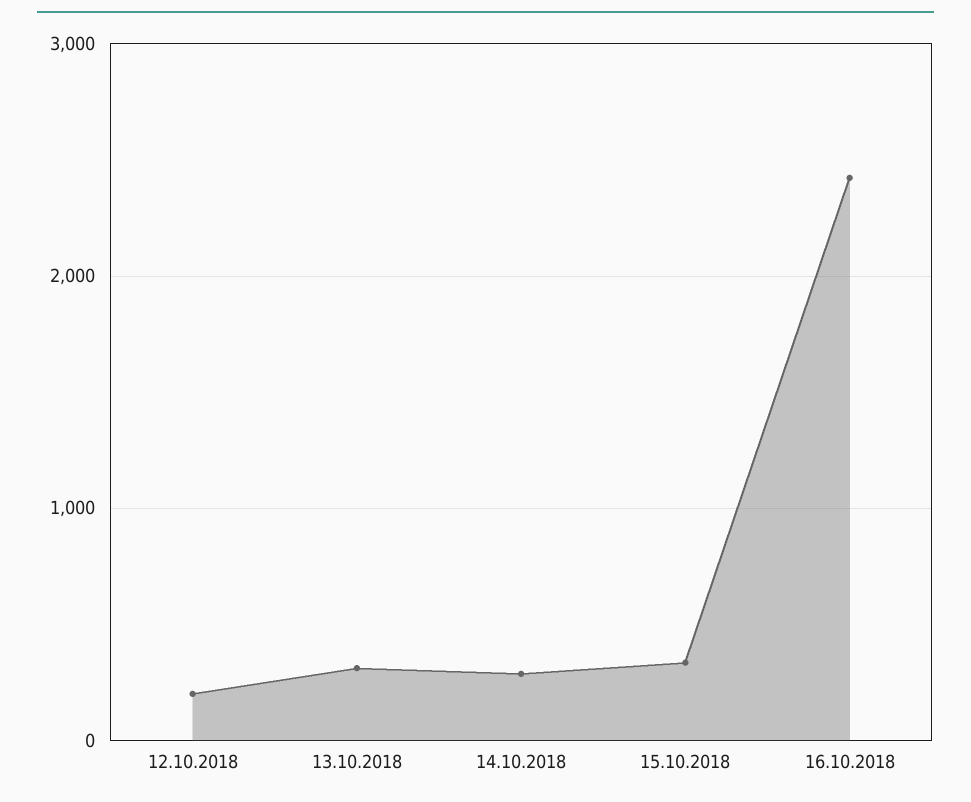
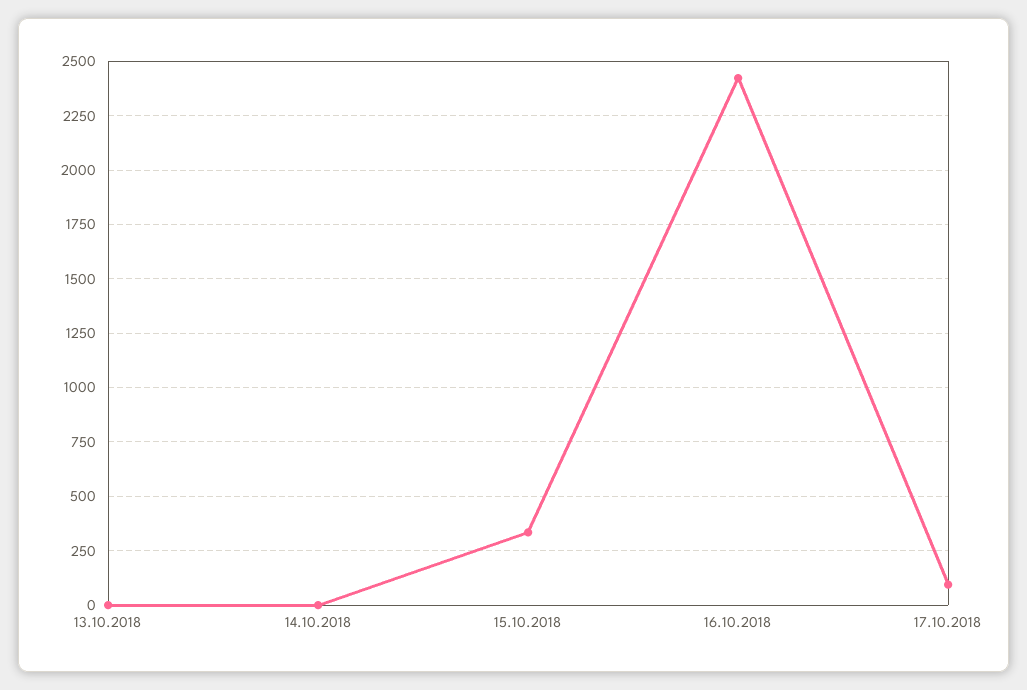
12.10.2018: 200 -> none
13.10.2018: 300 -> 0
14.10.2018: 300 -> 0
17.10.2018: none -> 100

